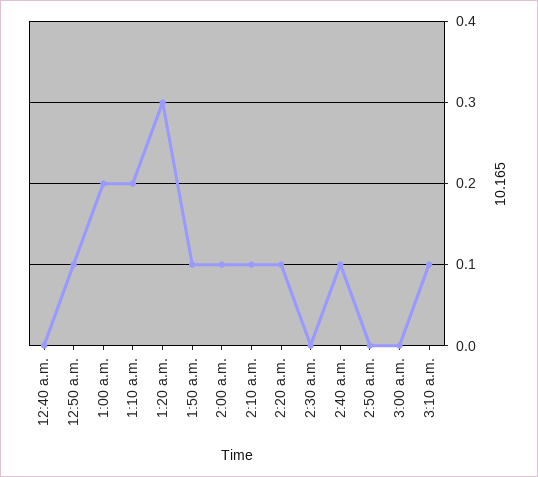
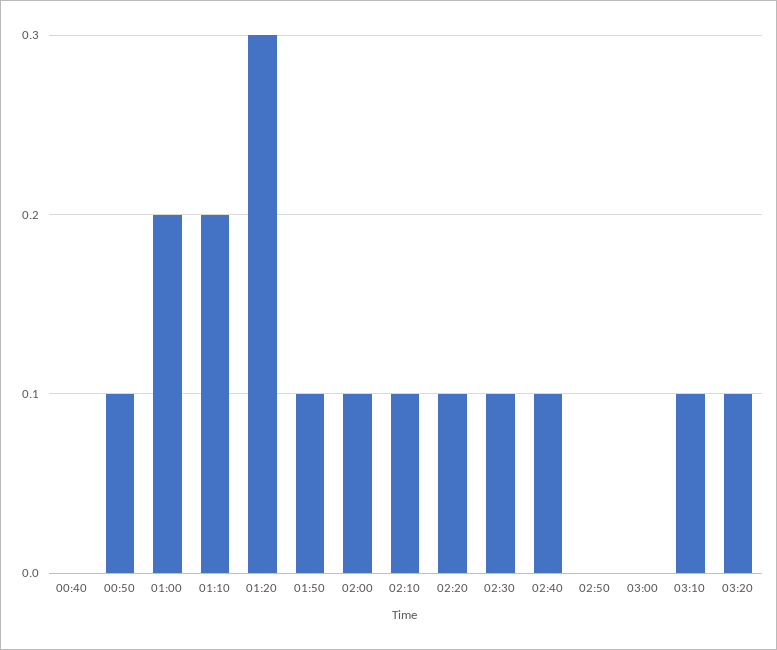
2:30 a.m.: 0 -> 0.1
03:20: none -> 0.1

